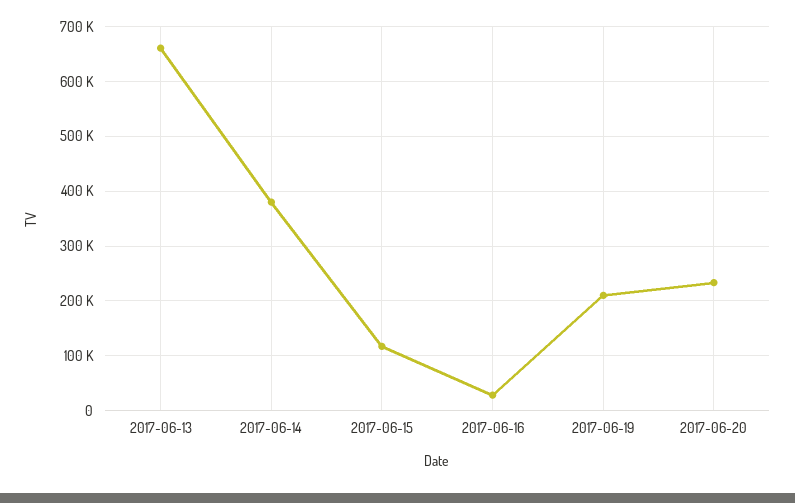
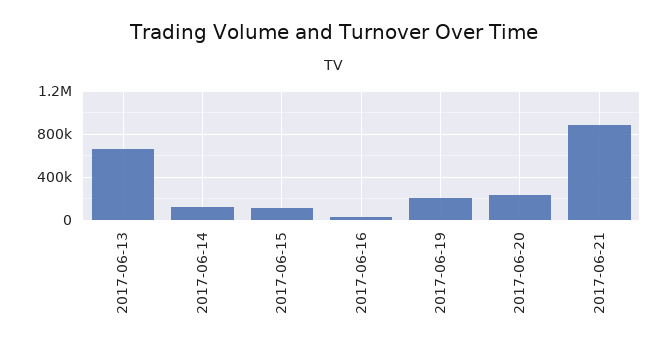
2017-06-14: 380000 -> 100000
2017-06-21: none -> 900000

